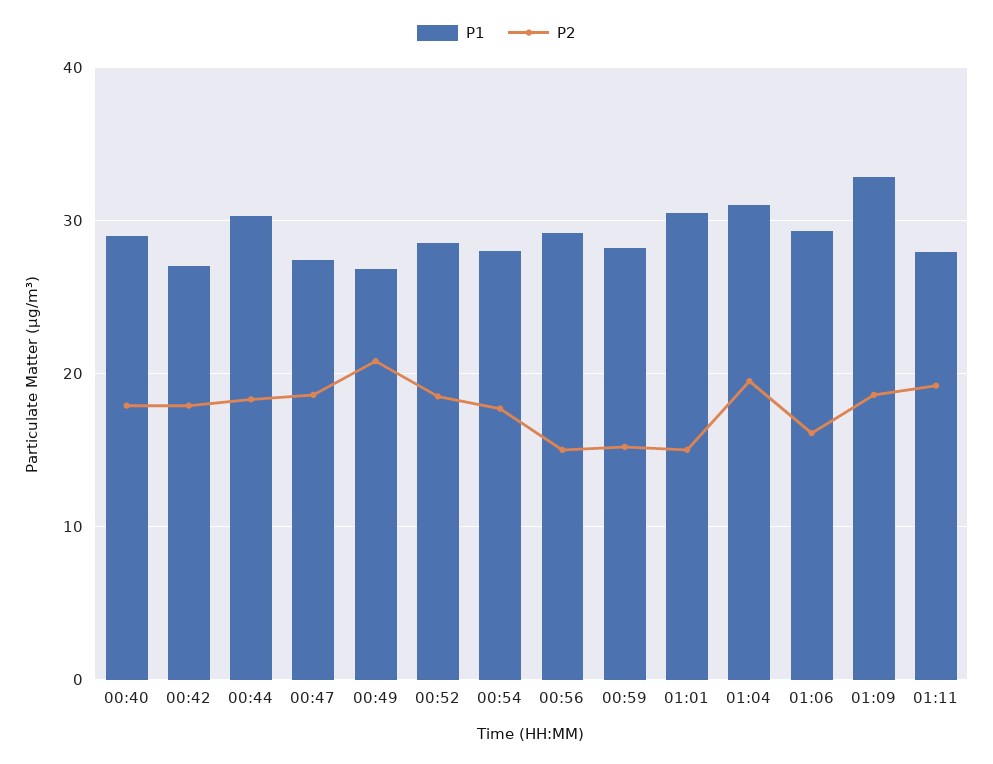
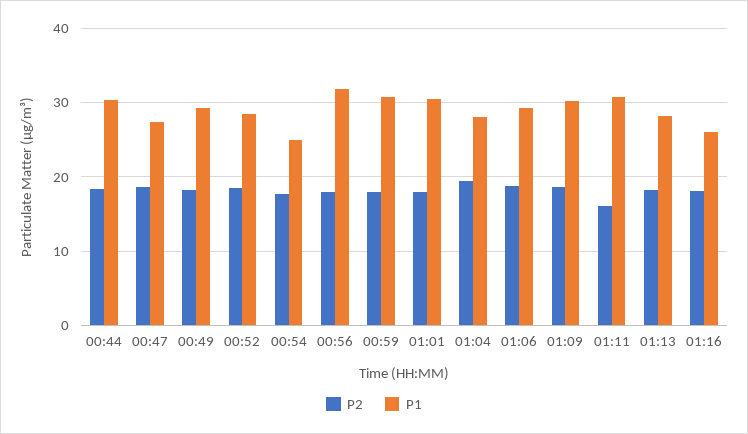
P1, 00:40: 29 -> none
P2, 00:40: 18 -> none
P1, 00:42: 27 -> none
P2, 00:42: 18 -> none
P1, 00:49: 27 -> 29
P2, 00:49: 21 -> 18
P1, 00:54: 28 -> 25
P1, 00:56: 29 -> 32
P2, 00:56: 15 -> 18
P1, 00:59: 28 -> 31
P2, 00:59: 15 -> 18
P2, 01:01: 15 -> 18
P1, 01:04: 31 -> 28
P2, 01:06: 16 -> 19
P1, 01:09: 33 -> 30
P1, 01:11: 28 -> 31
P2, 01:11: 19 -> 16
P2, 01:13: none -> 18
P1, 01:13: none -> 28
P2, 01:16: none -> 18
P1, 01:16: none -> 26

